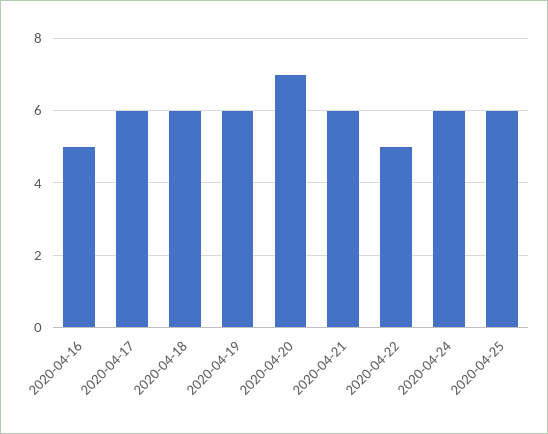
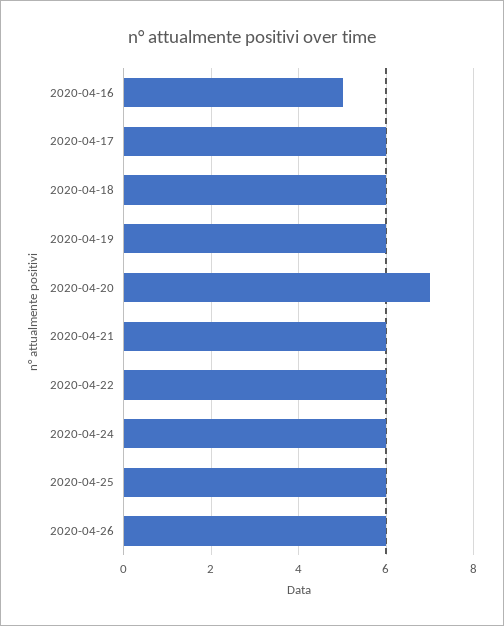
2020-04-22: 5 -> 6
2020-04-26: none -> 6

